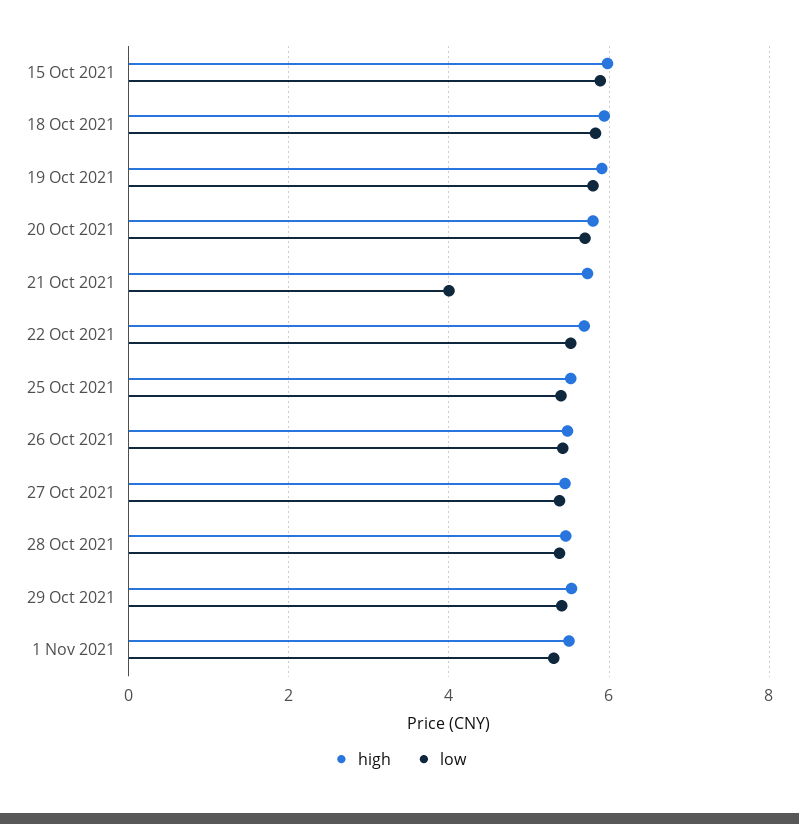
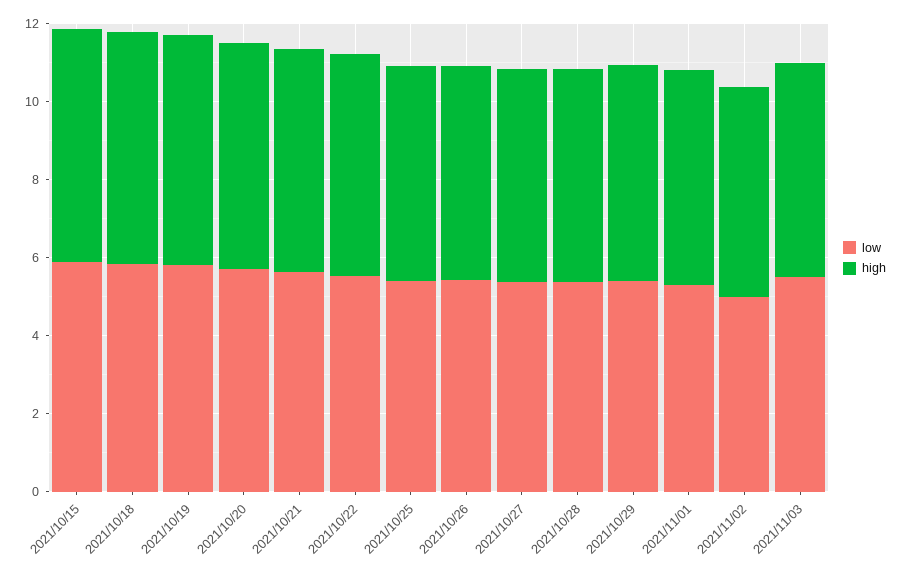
low, 21 Oct 2021: 4 -> 5.5
low, 2021/11/02: none -> 5
high, 2021/11/02: none -> 5.5
low, 2021/11/03: none -> 5.5
high, 2021/11/03: none -> 5.5

